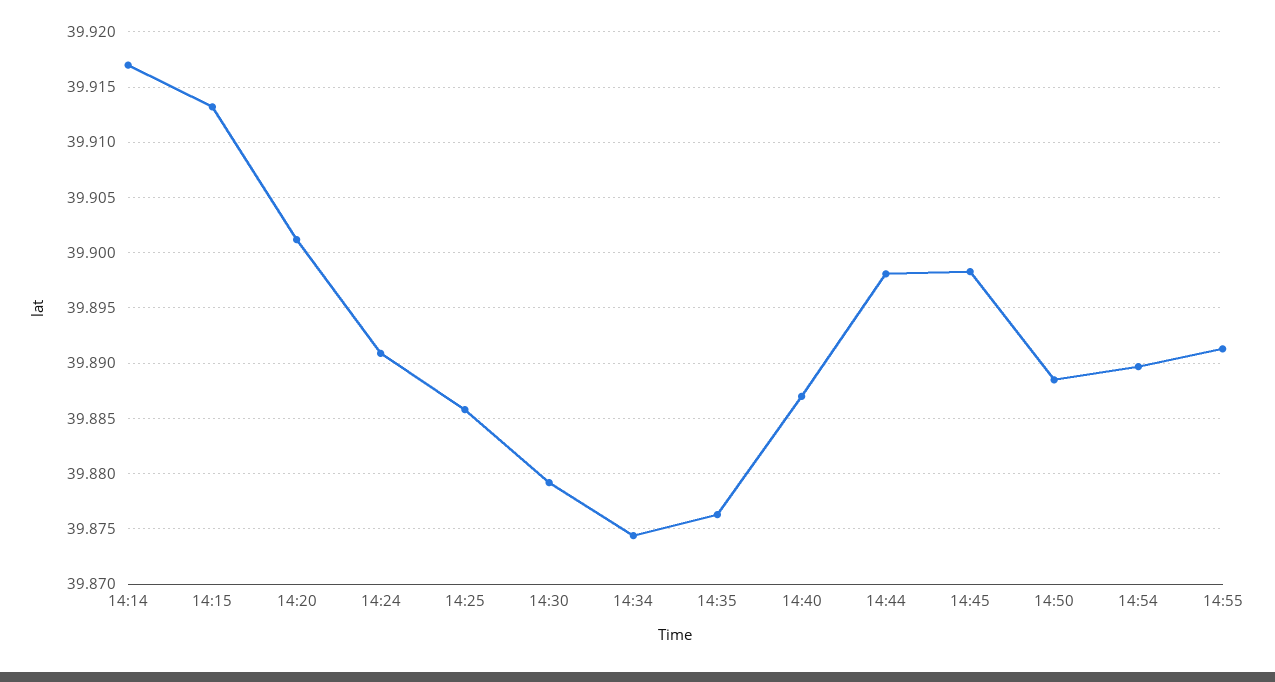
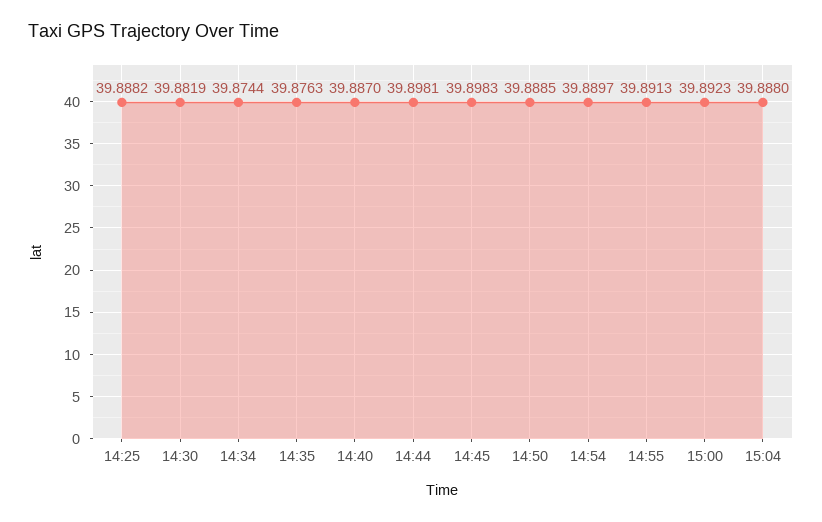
14:14: 39.917 -> none
14:15: 39.913 -> none
14:20: 39.901 -> none
14:24: 39.891 -> none
14:25: 39.886 -> 39.8882
14:30: 39.879 -> 39.8819
15:00: none -> 39.8923
15:04: none -> 39.888

